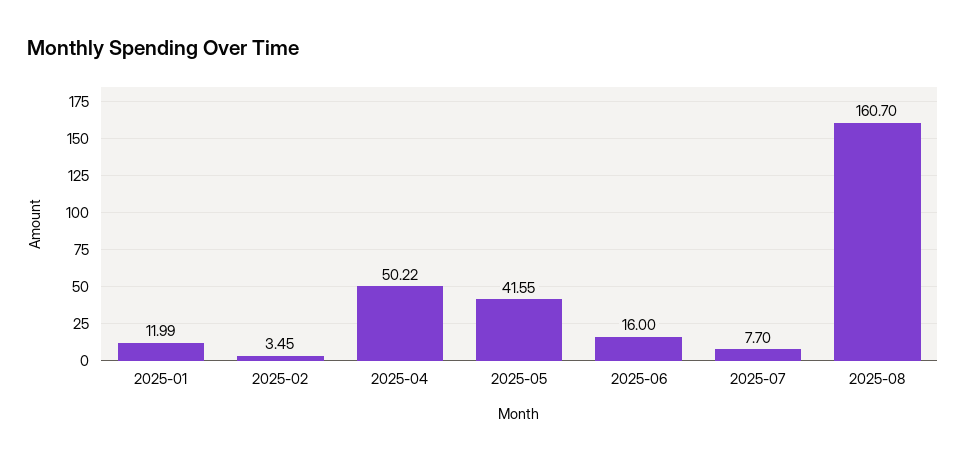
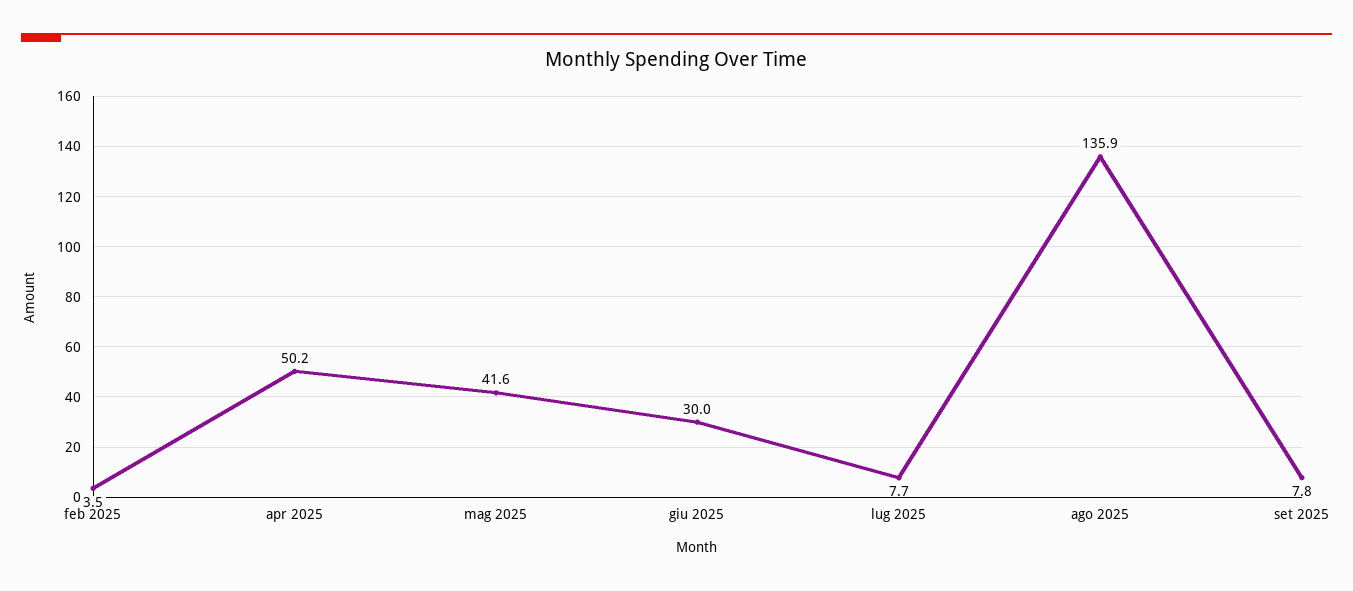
2025-01: 11.99 -> none
2025-06: 16 -> 30
2025-08: 160.7 -> 135.9
set 2025: none -> 7.8

